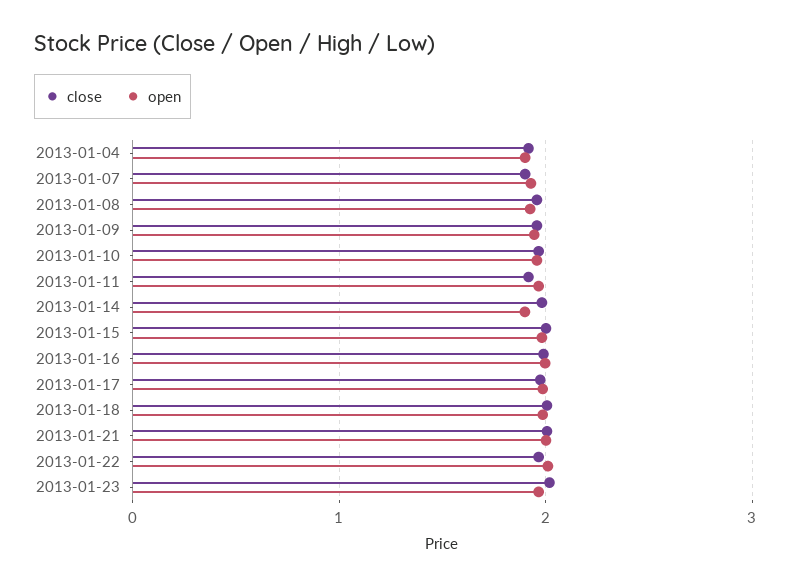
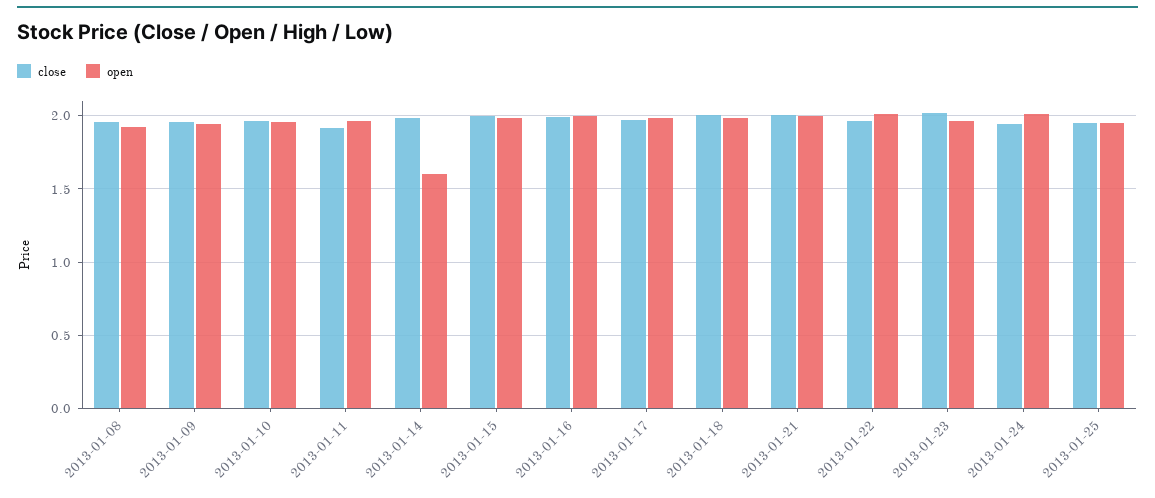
close, 2013-01-04: 1.9 -> none
open, 2013-01-04: 1.9 -> none
close, 2013-01-07: 1.9 -> none
open, 2013-01-07: 1.9 -> none
open, 2013-01-14: 1.9 -> 1.6
close, 2013-01-24: none -> 1.95
open, 2013-01-24: none -> 2
close, 2013-01-25: none -> 1.95
open, 2013-01-25: none -> 1.95

